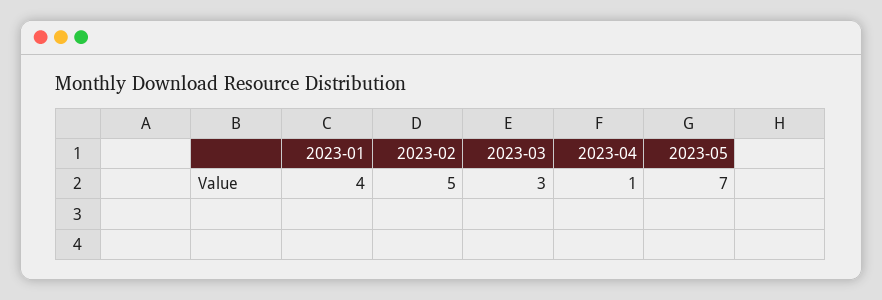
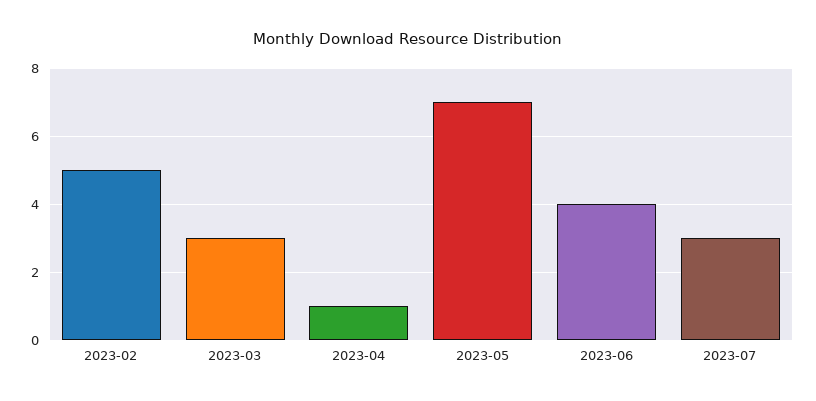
2023-01: 4 -> none
2023-06: none -> 4
2023-07: none -> 3

